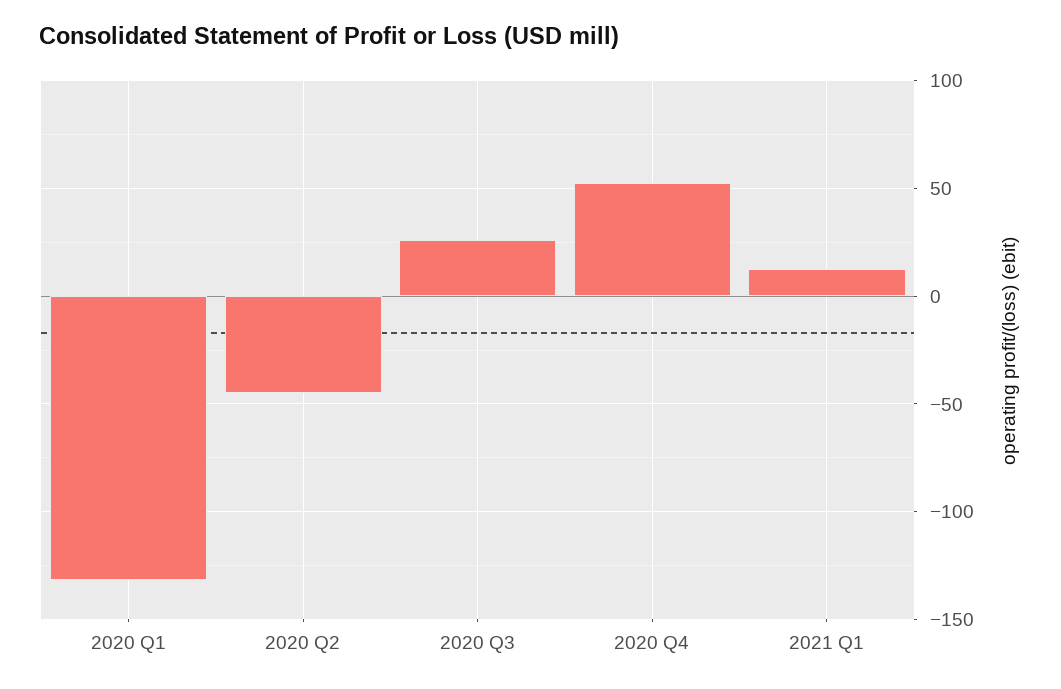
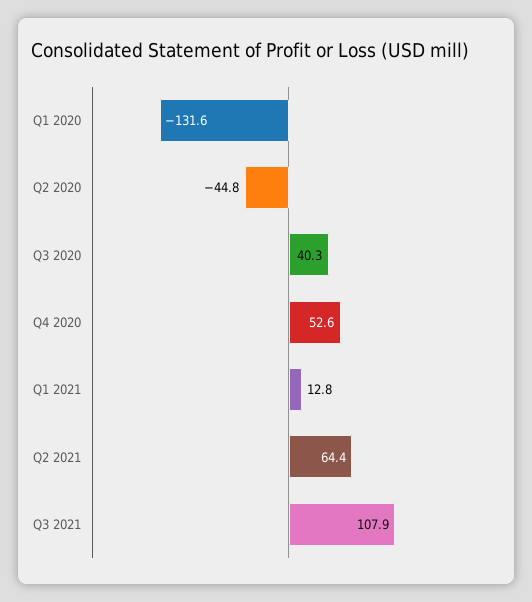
2020 Q3: 25 -> 40.3
Q2 2021: none -> 64.4
Q3 2021: none -> 107.9

